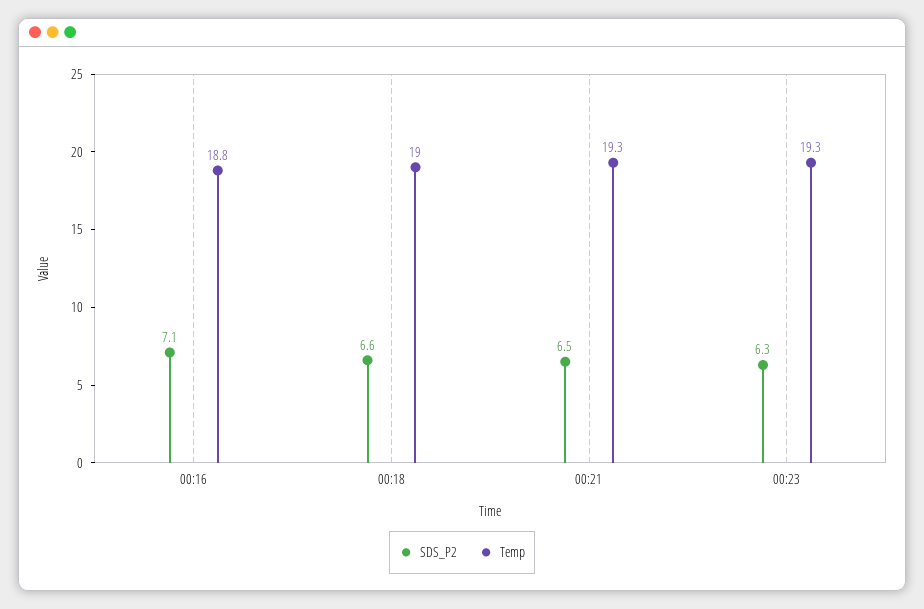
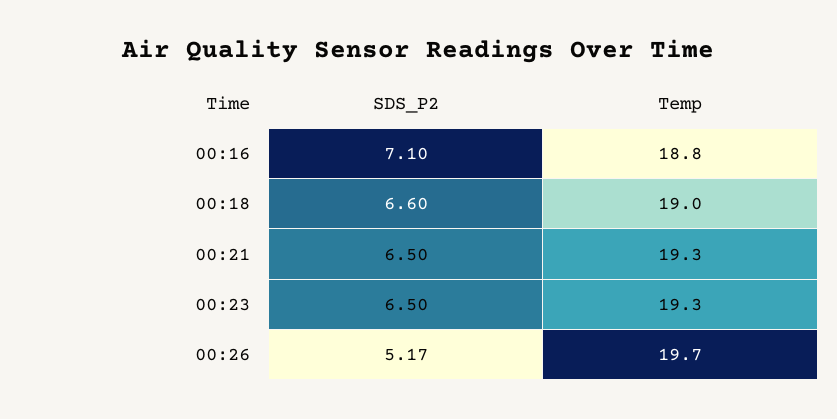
SDS_P2, 00:23: 6.3 -> 6.5
SDS_P2, 00:26: none -> 5.17
Temp, 00:26: none -> 19.7

